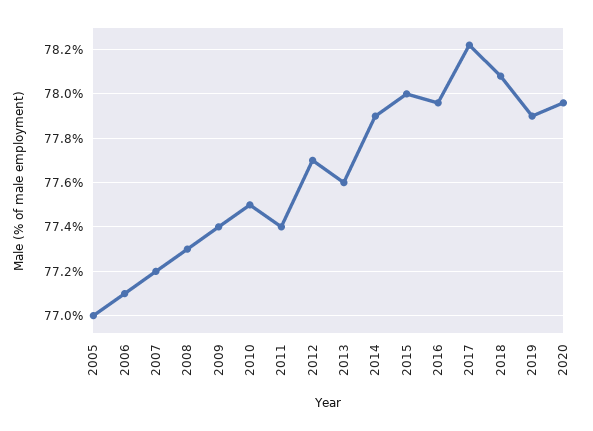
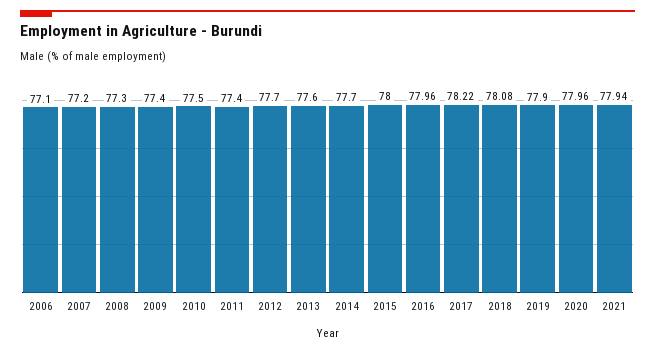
2005: 77 -> none
2014: 77.9 -> 77.7
2021: none -> 77.94

